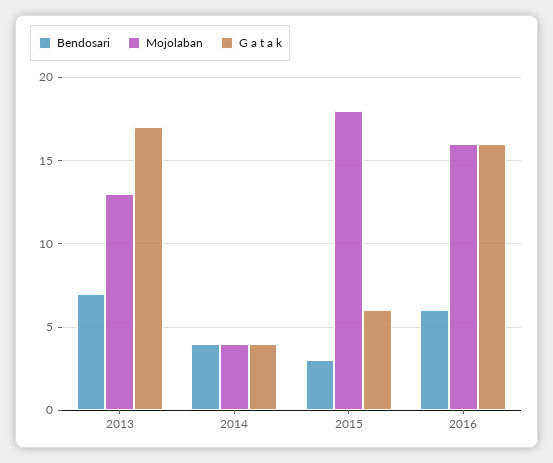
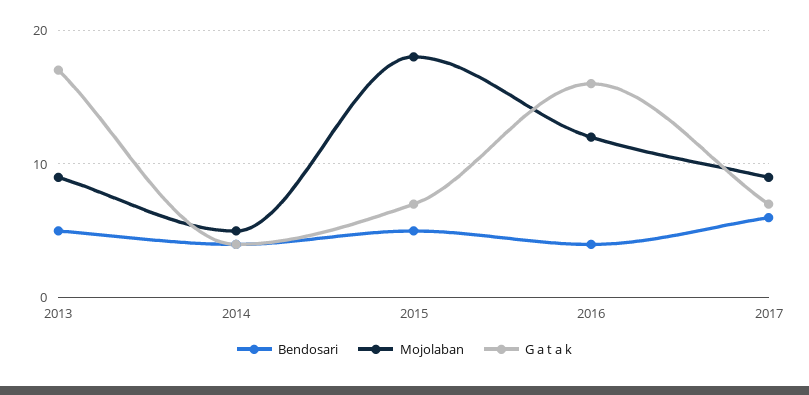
Bendosari, 2013: 7 -> 5
Mojolaban, 2013: 13 -> 9
Mojolaban, 2014: 4 -> 5
Bendosari, 2015: 3 -> 5
G a t a k, 2015: 6 -> 7
Bendosari, 2016: 6 -> 4
Mojolaban, 2016: 16 -> 12
Bendosari, 2017: none -> 6
Mojolaban, 2017: none -> 9
G a t a k, 2017: none -> 7

